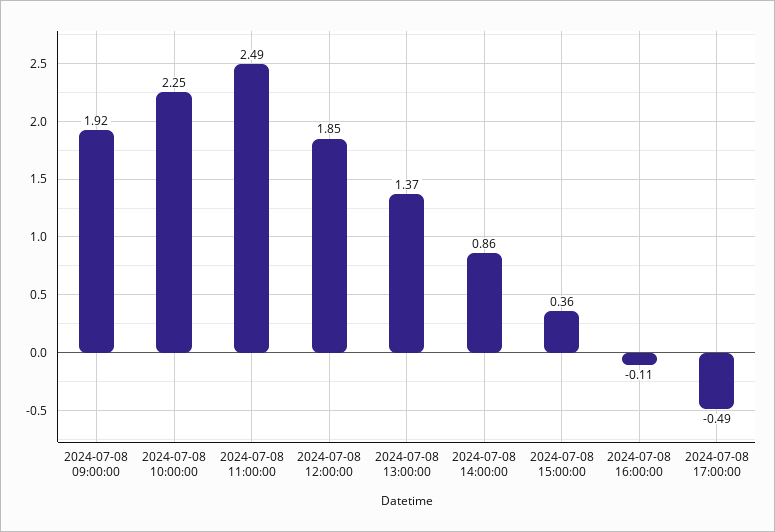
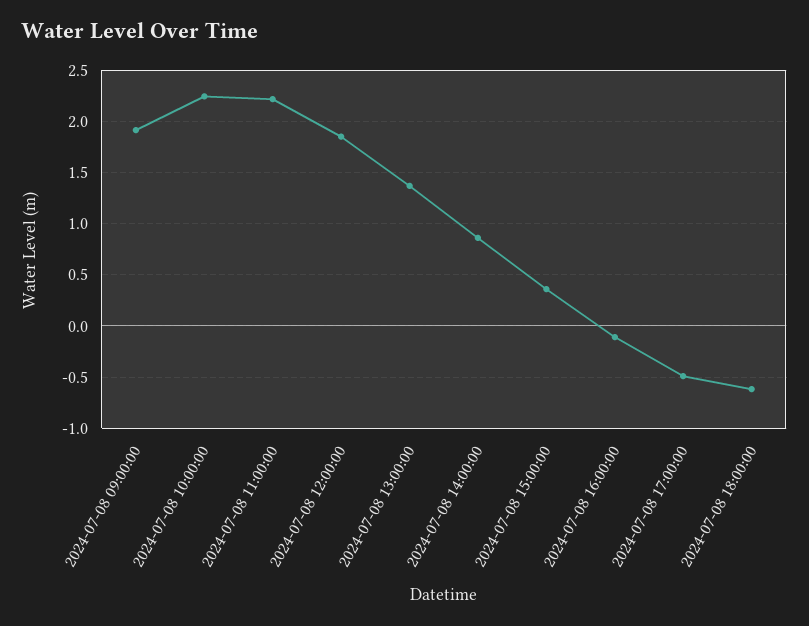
2024-07-08 11:00:00: 2.49 -> 2.2
2024-07-08 18:00:00: none -> -0.6

